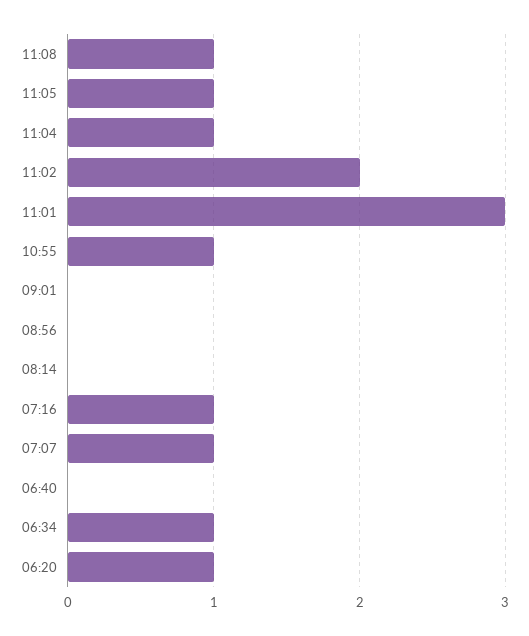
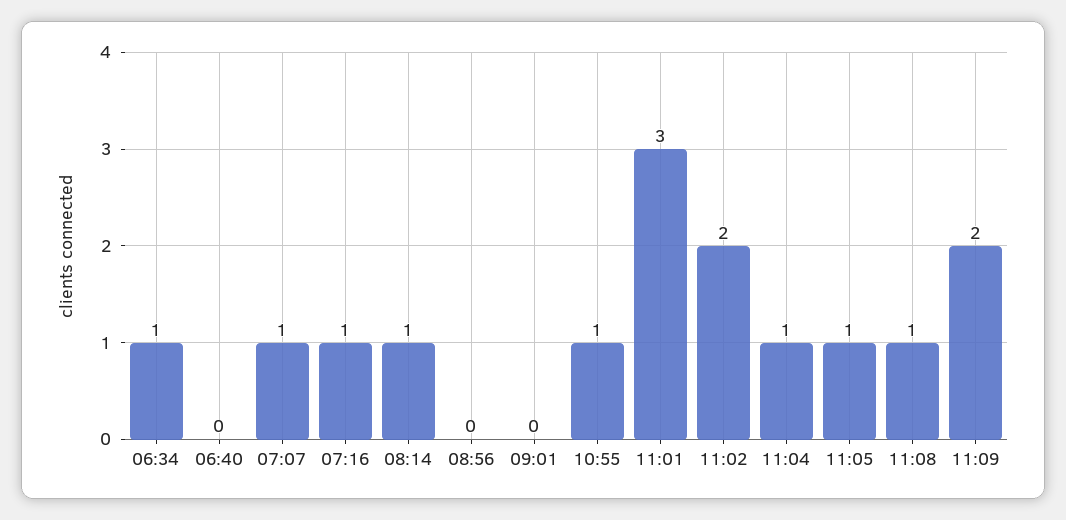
08:14: 0 -> 1
06:20: 1 -> none
11:09: none -> 2

